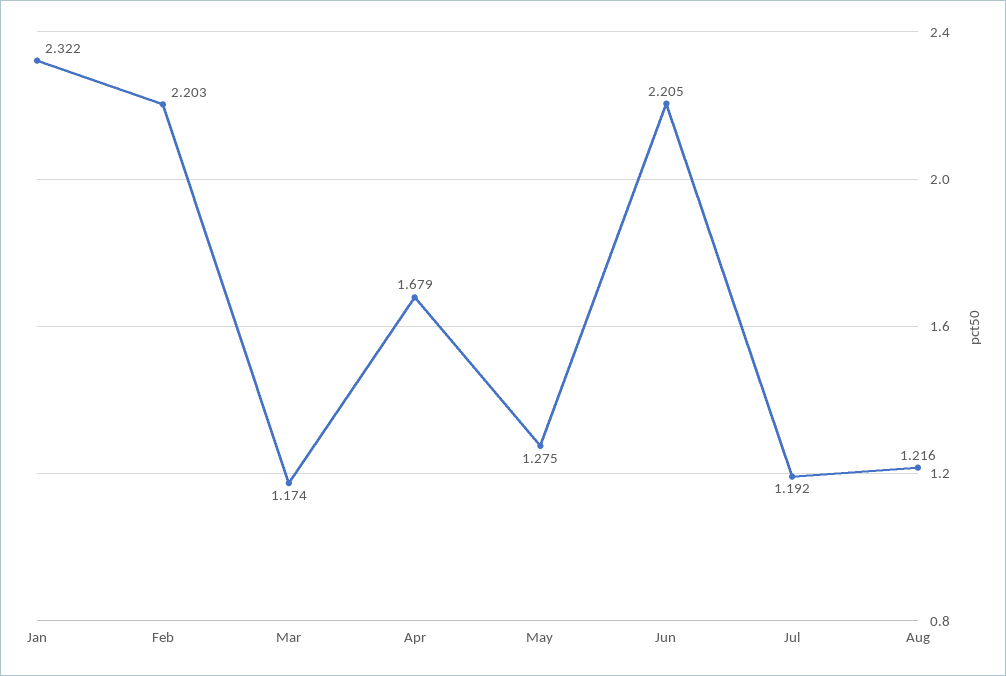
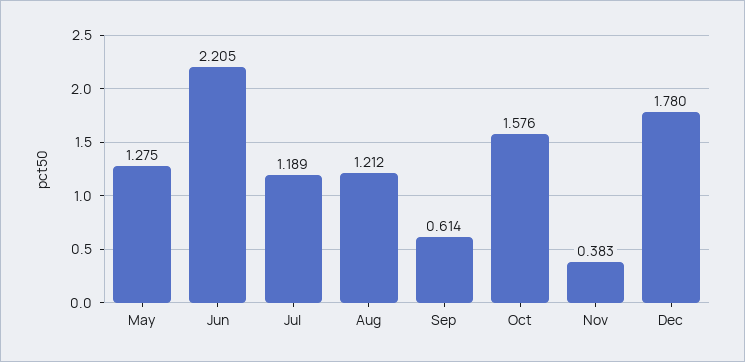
Jan: 2.322 -> none
Feb: 2.203 -> none
Mar: 1.174 -> none
Apr: 1.679 -> none
Jul: 1.192 -> 1.189
Aug: 1.216 -> 1.212
Sep: none -> 0.614
Oct: none -> 1.576
Nov: none -> 0.383
Dec: none -> 1.78

